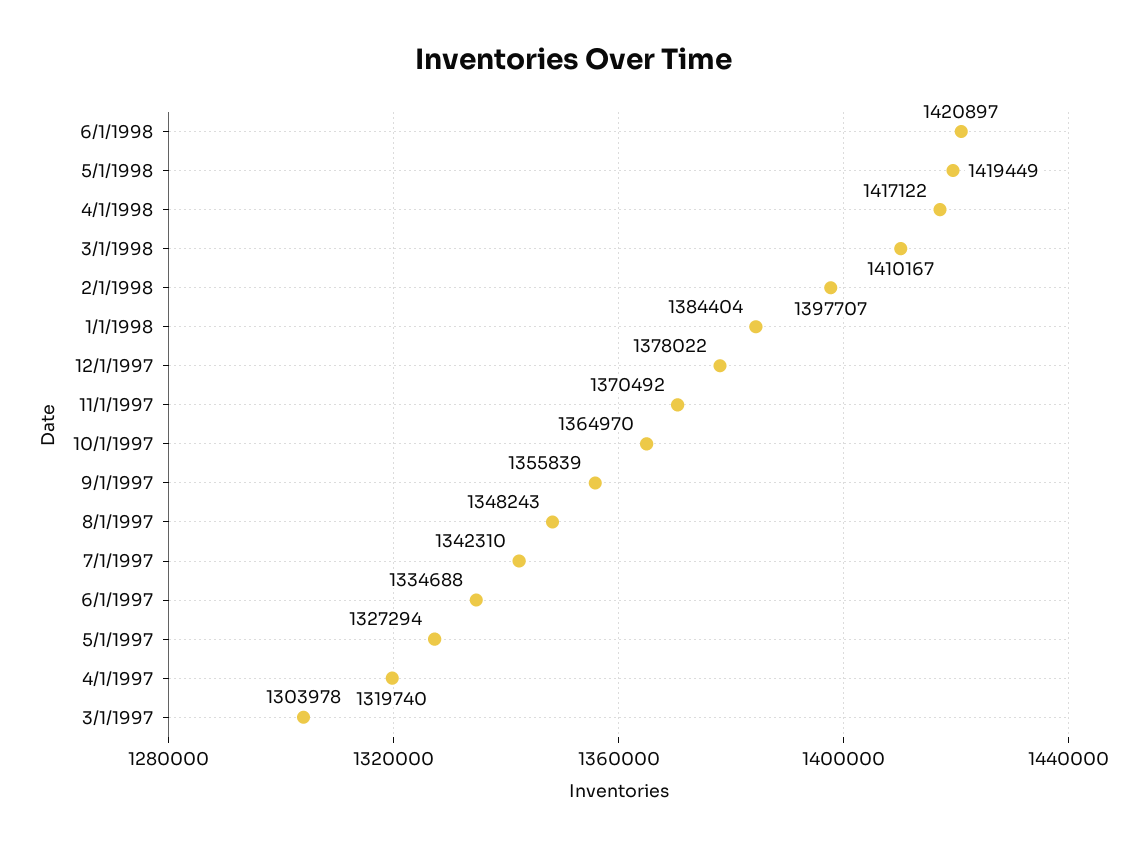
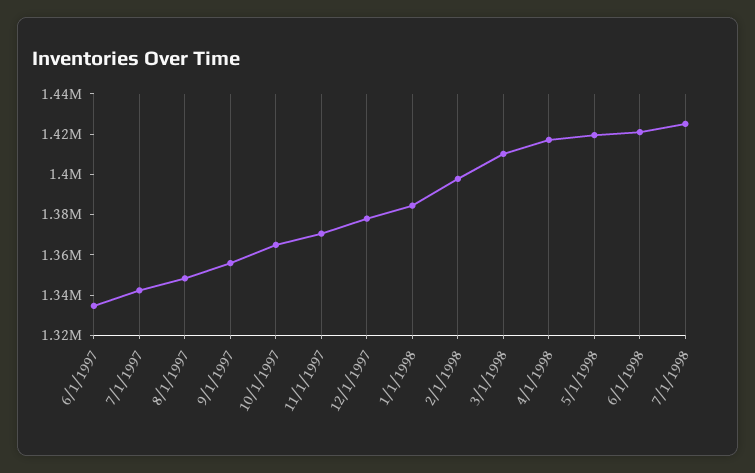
5/1/1997: 1327294 -> none
4/1/1997: 1319740 -> none
3/1/1997: 1303978 -> none
7/1/1998: none -> 1425000

